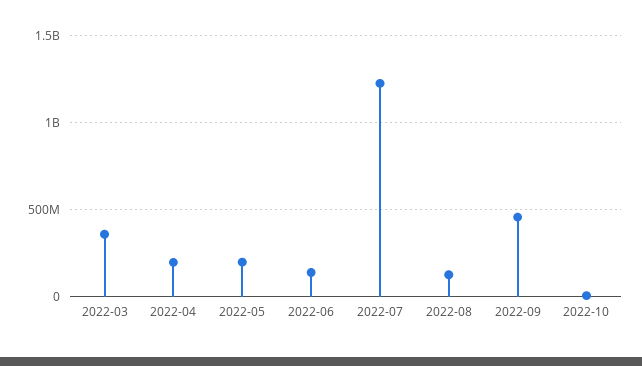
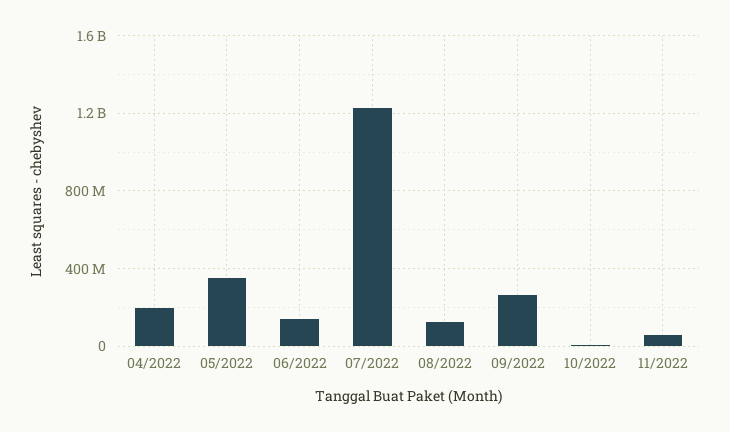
2022-03: 350000000 -> none
2022-05: 200000000 -> 350000000
2022-09: 450000000 -> 250000000
11/2022: none -> 50000000

